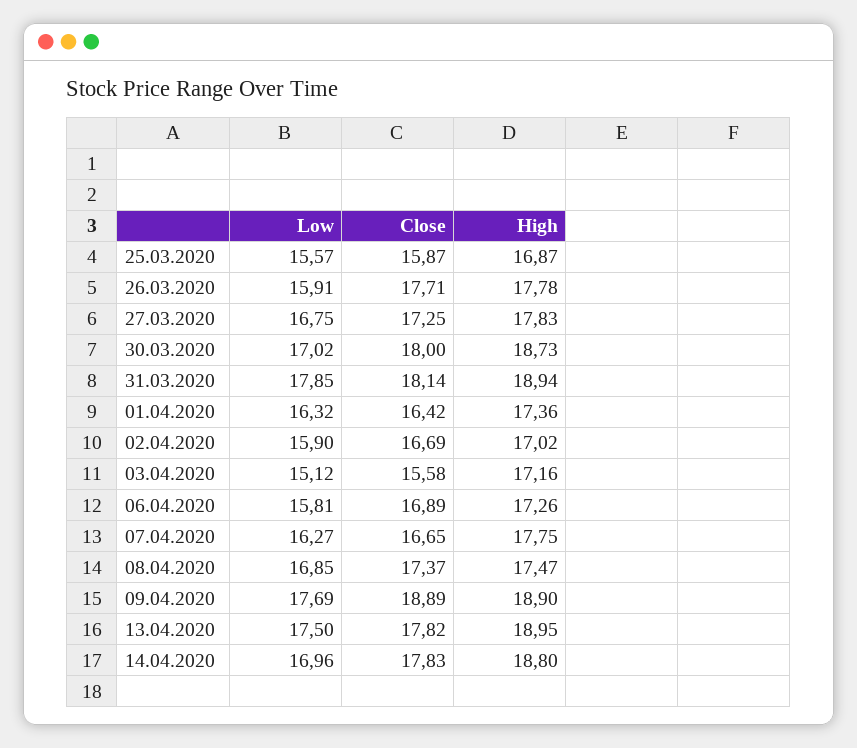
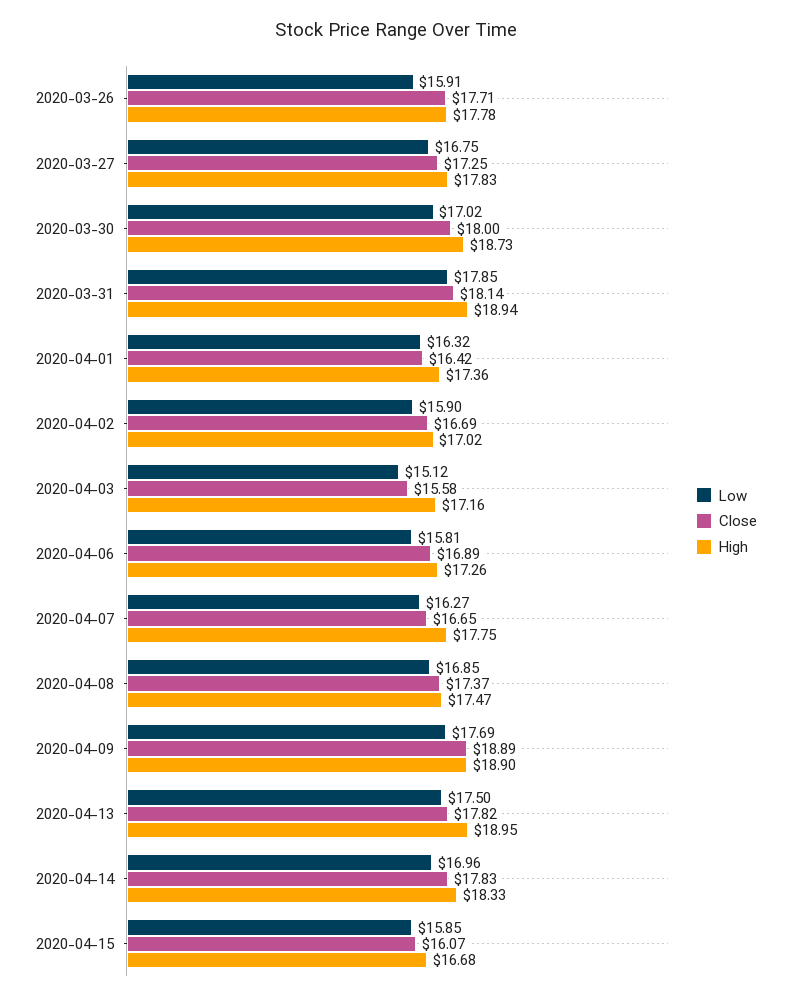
Low, 25.03.2020: 15.57 -> none
Close, 25.03.2020: 15.87 -> none
High, 25.03.2020: 16.87 -> none
High, 14.04.2020: 18.8 -> 18.33
Low, 2020-04-15: none -> 15.85
Close, 2020-04-15: none -> 16.07
High, 2020-04-15: none -> 16.68

